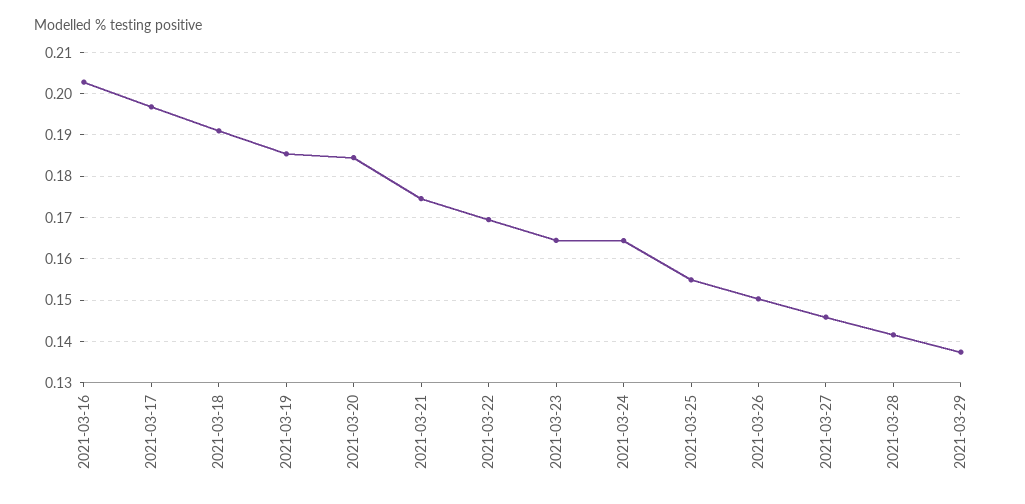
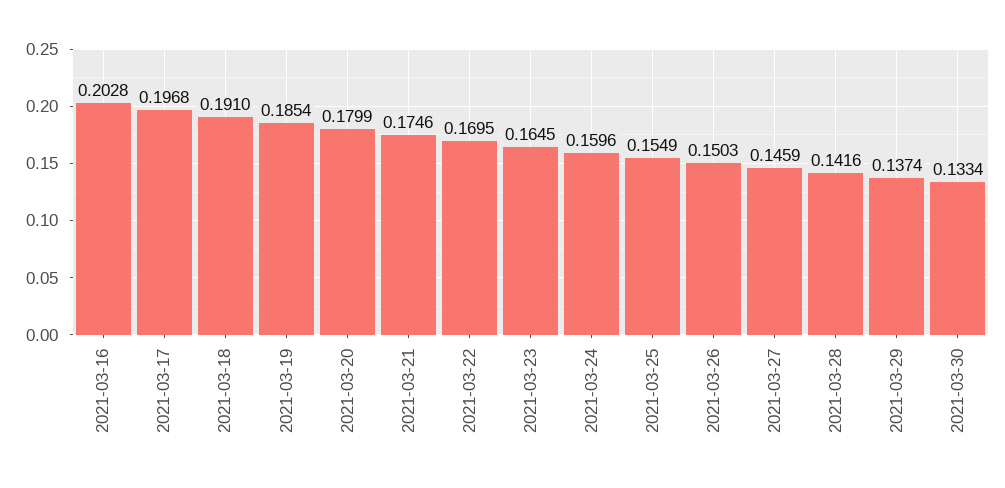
2021-03-20: 0.184 -> 0.1799
2021-03-24: 0.164 -> 0.1596
2021-03-30: none -> 0.1334

